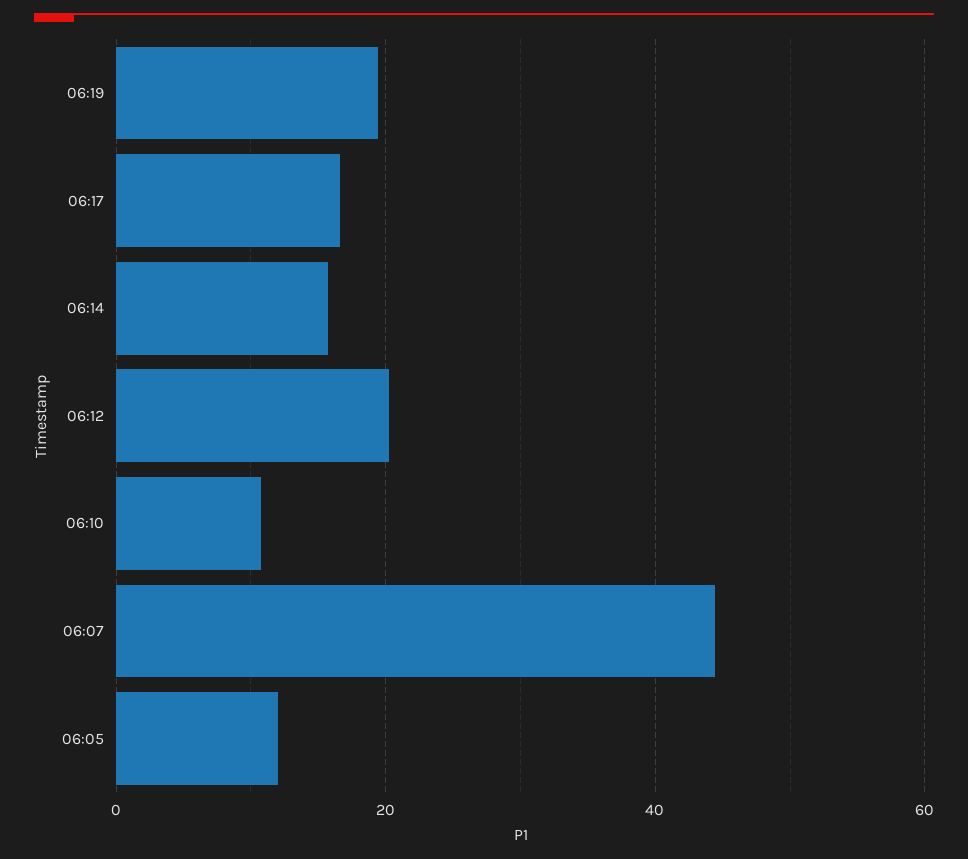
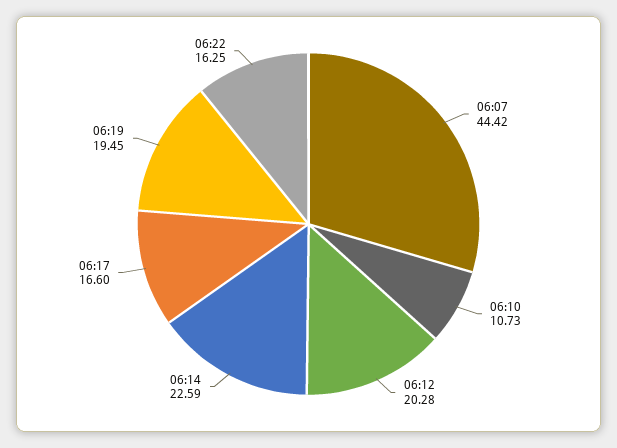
06:14: 16 -> 22.59
06:05: 12 -> none
06:22: none -> 16.25

